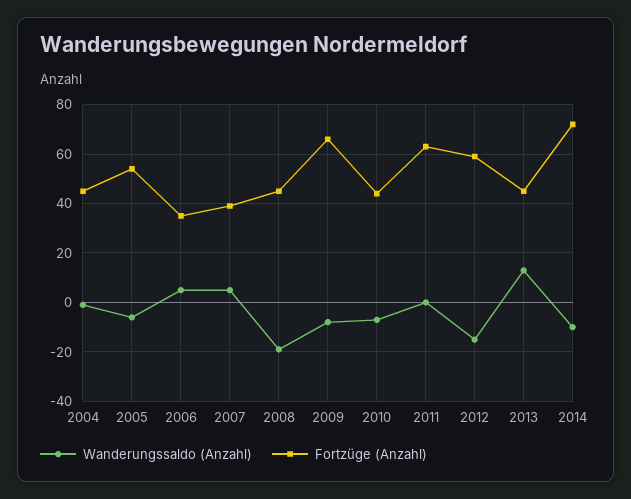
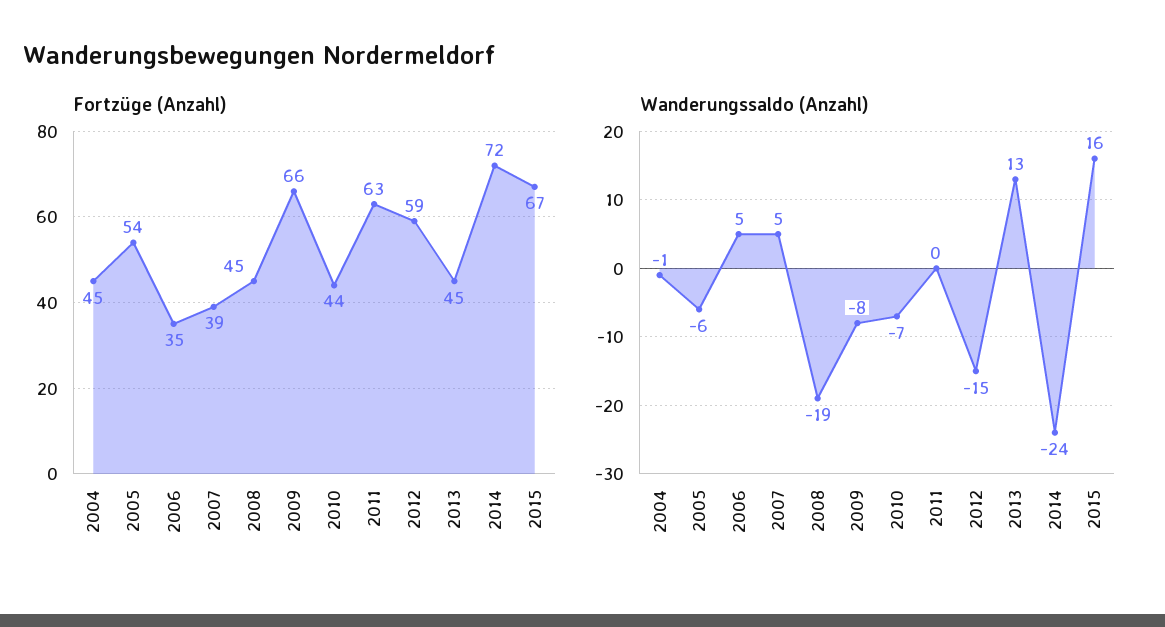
Wanderungssaldo (Anzahl), 2014: -10 -> -24
Fortzüge (Anzahl), 2015: none -> 67
Wanderungssaldo (Anzahl), 2015: none -> 16

